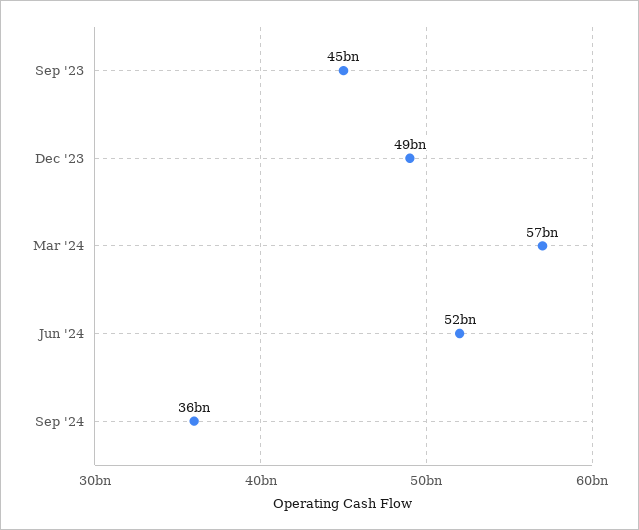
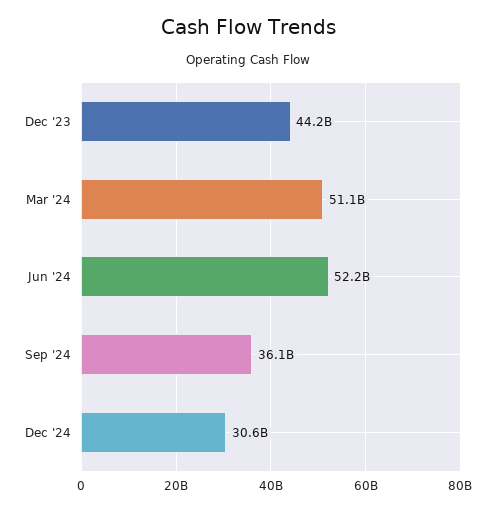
Sep '23: 45000000000 -> none
Dec '23: 49000000000 -> 44200000000
Mar '24: 57000000000 -> 51100000000
Dec '24: none -> 30600000000

